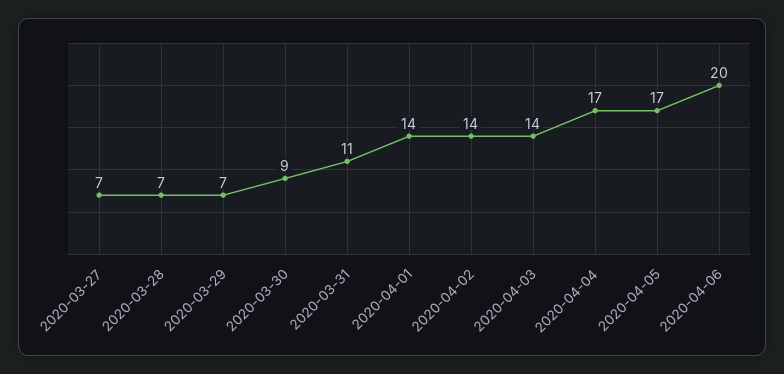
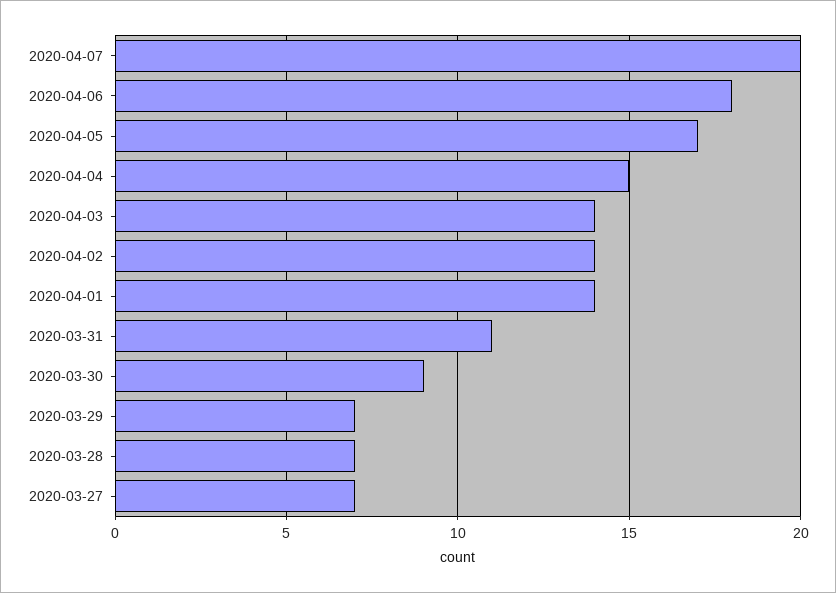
2020-04-04: 17 -> 15
2020-04-06: 20 -> 18
2020-04-07: none -> 20

